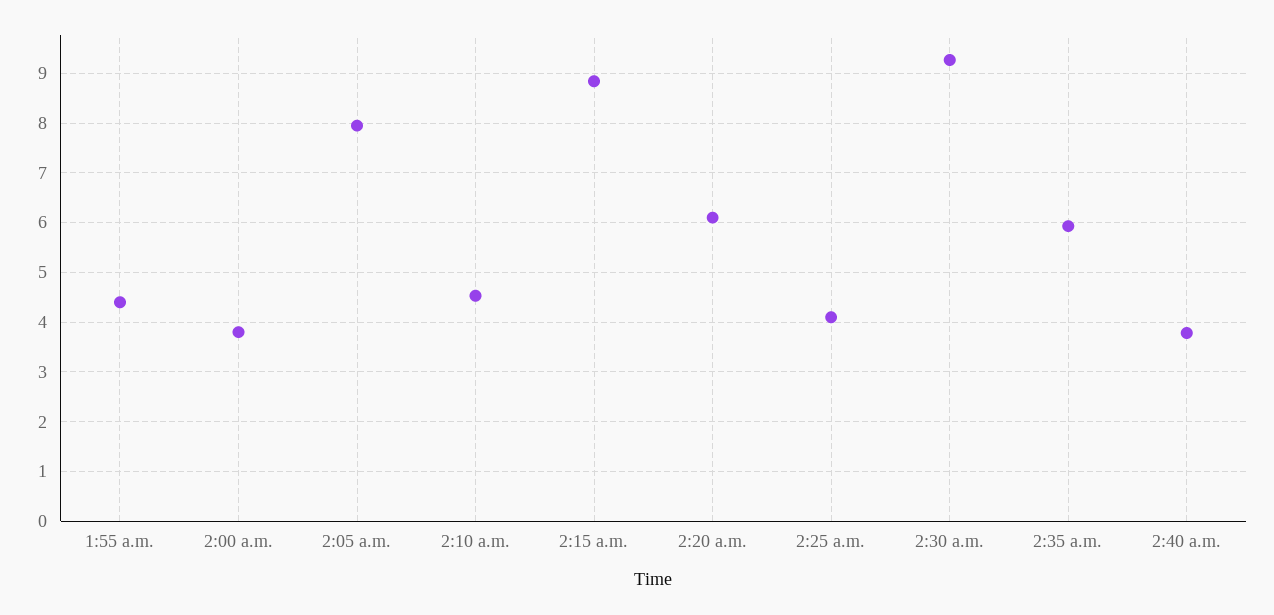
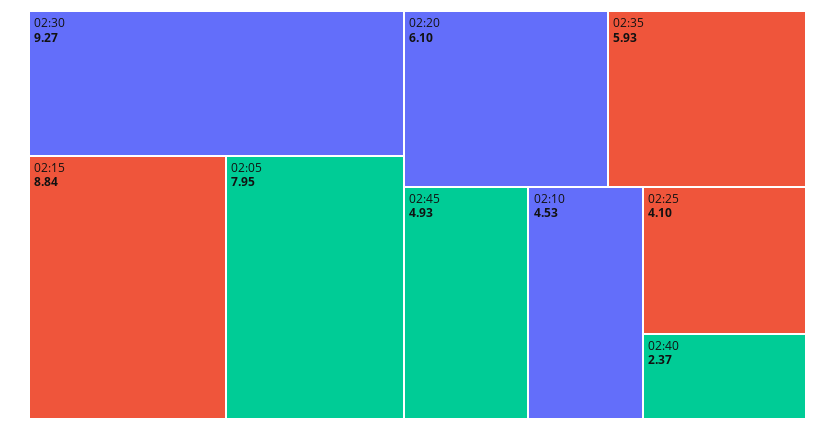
1:55 a.m.: 4.4 -> none
2:00 a.m.: 3.8 -> none
2:40 a.m.: 3.8 -> 2.37
02:45: none -> 4.93

